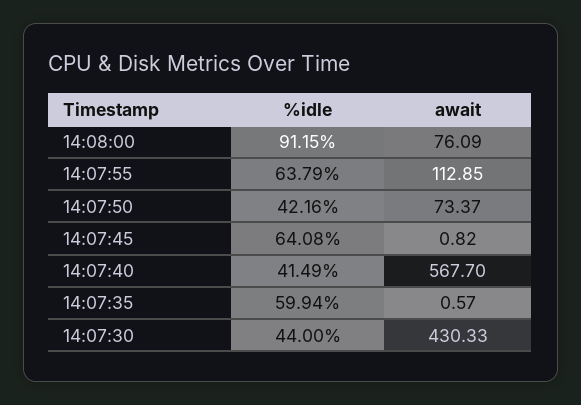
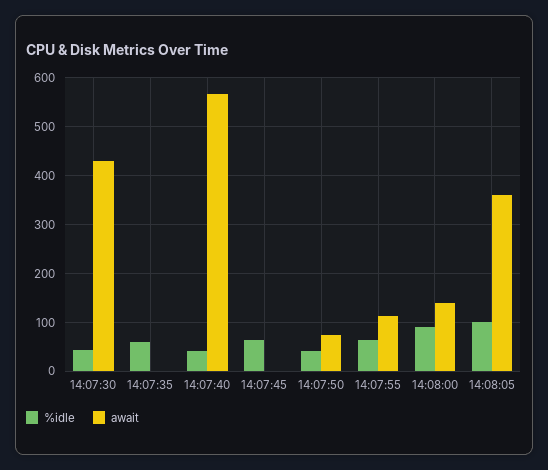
await, 14:08:00: 76.09 -> 140
%idle, 14:08:05: none -> 100
await, 14:08:05: none -> 360

